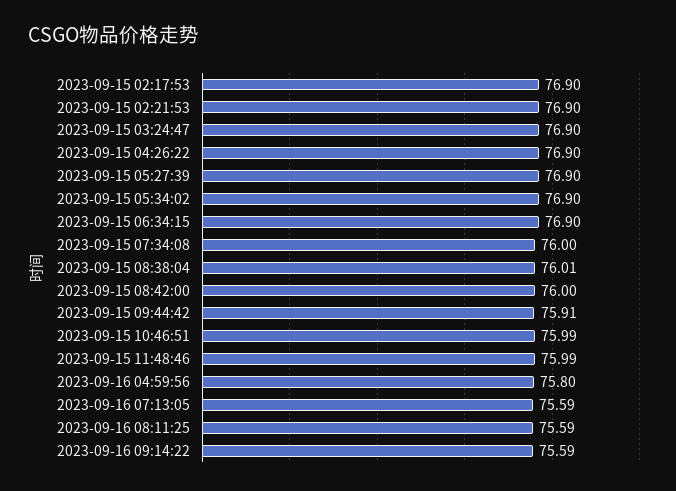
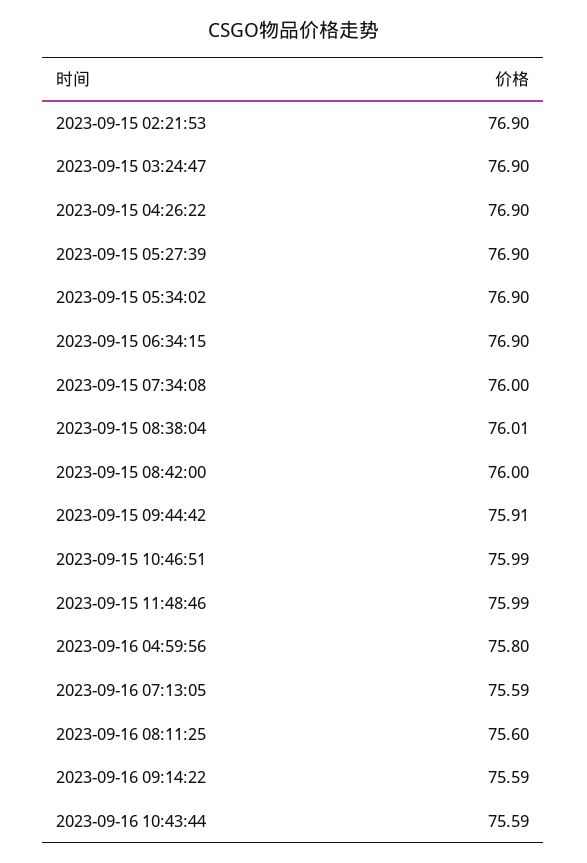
2023-09-15 02:17:53: 76.9 -> none
2023-09-16 08:11:25: 75.59 -> 75.6
2023-09-16 10:43:44: none -> 75.59

